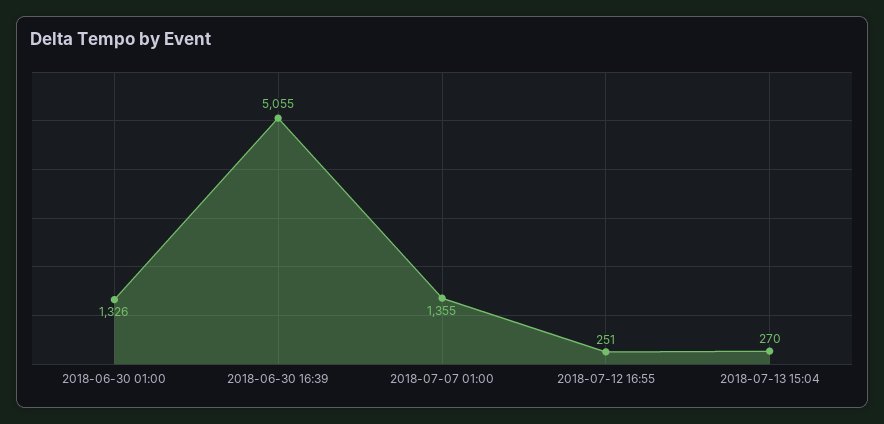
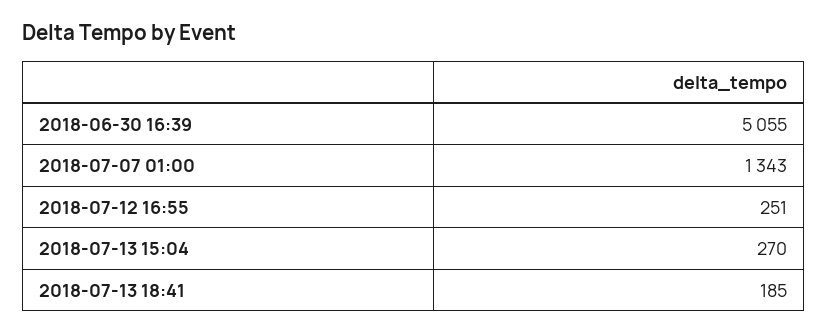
2018-06-30 01:00: 1326 -> none
2018-07-07 01:00: 1355 -> 1343
2018-07-13 18:41: none -> 185

